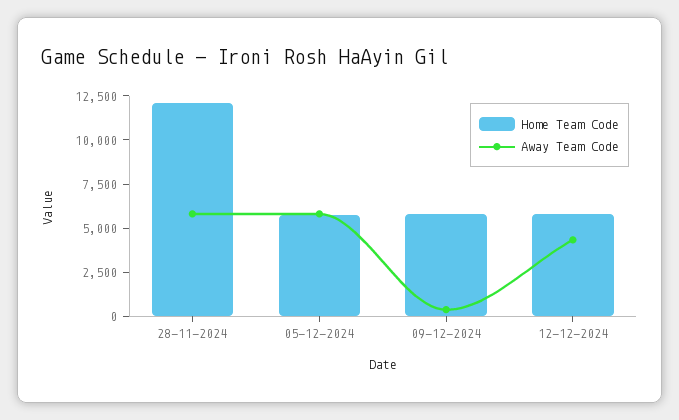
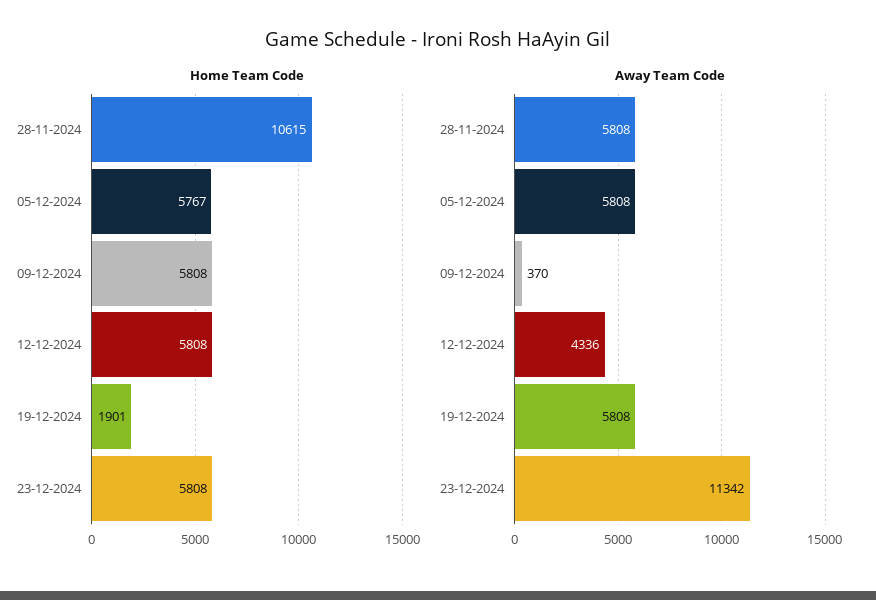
Home Team Code, 28-11-2024: 12000 -> 10615
Home Team Code, 19-12-2024: none -> 1901
Home Team Code, 23-12-2024: none -> 5808
Away Team Code, 19-12-2024: none -> 5808
Away Team Code, 23-12-2024: none -> 11342

